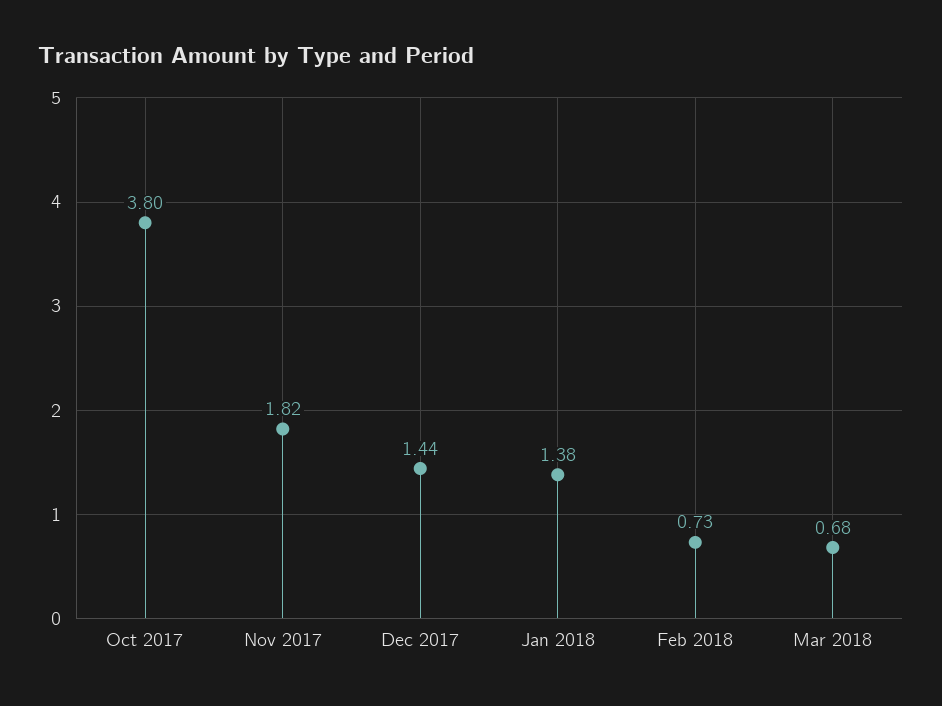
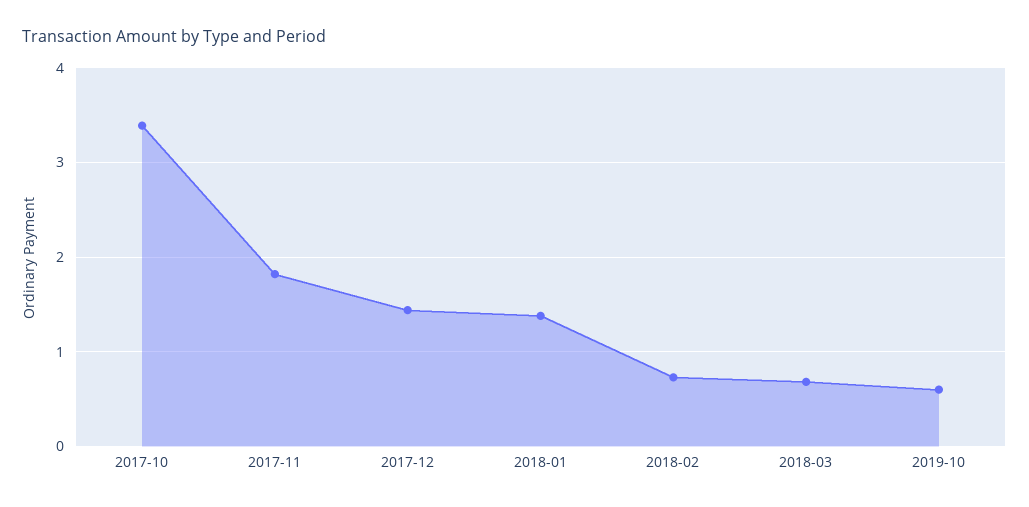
Oct 2017: 3.8 -> 3.4
2019-10: none -> 0.6

